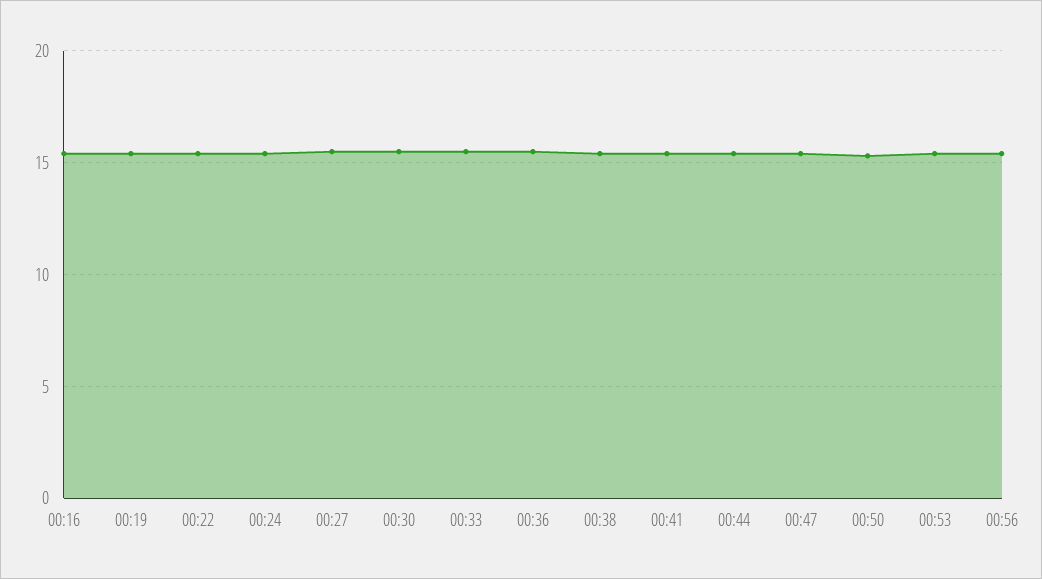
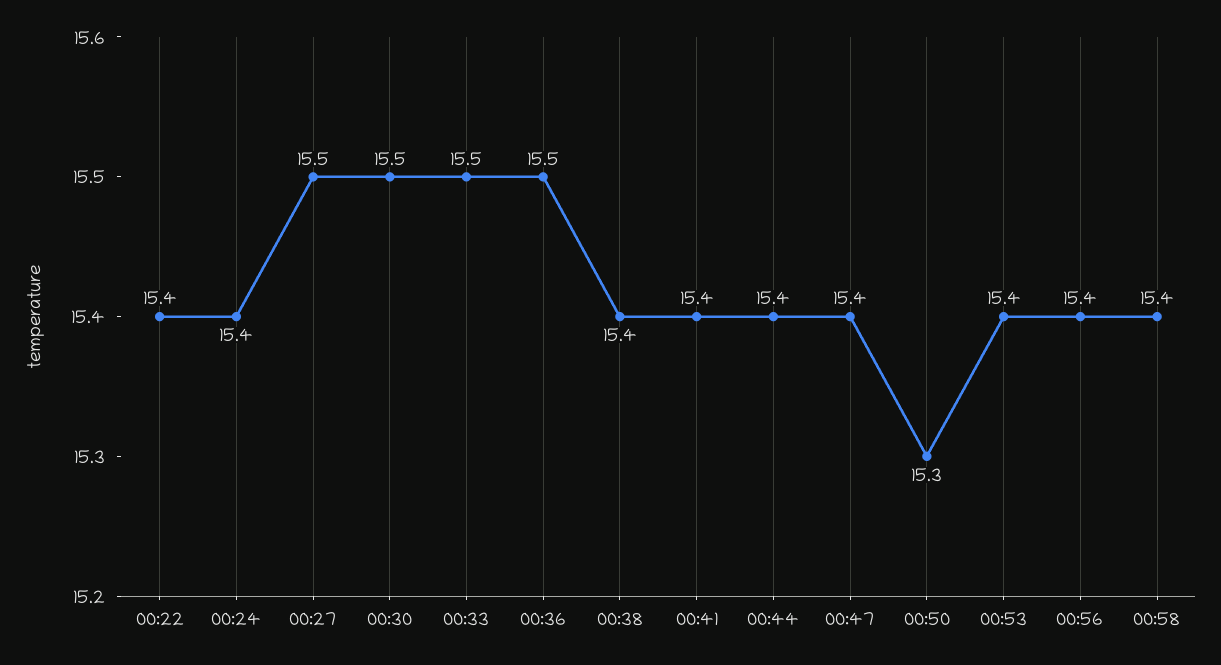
00:16: 15.5 -> none
00:19: 15.5 -> none
00:58: none -> 15.4

